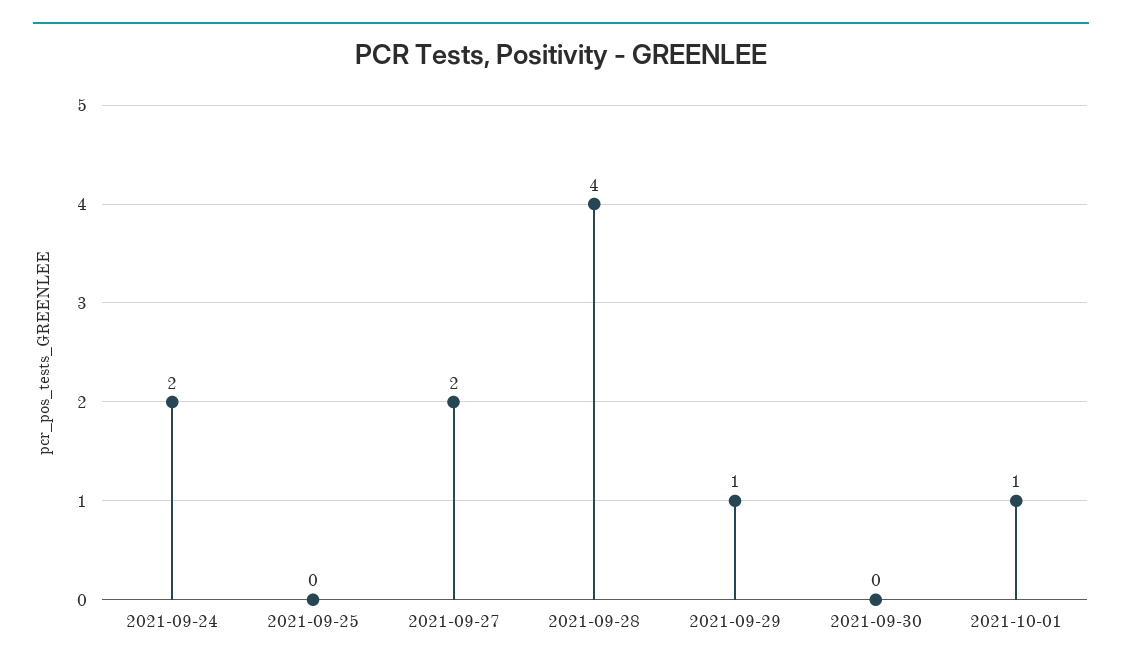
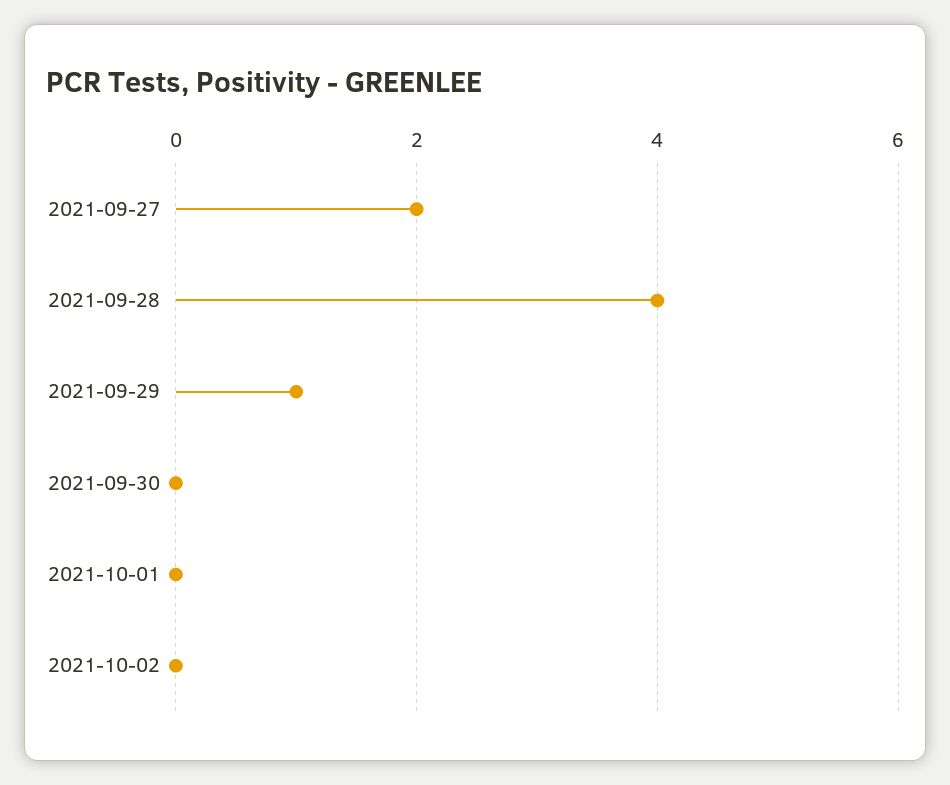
2021-09-24: 2 -> none
2021-09-25: 0 -> none
2021-10-01: 1 -> 0
2021-10-02: none -> 0

